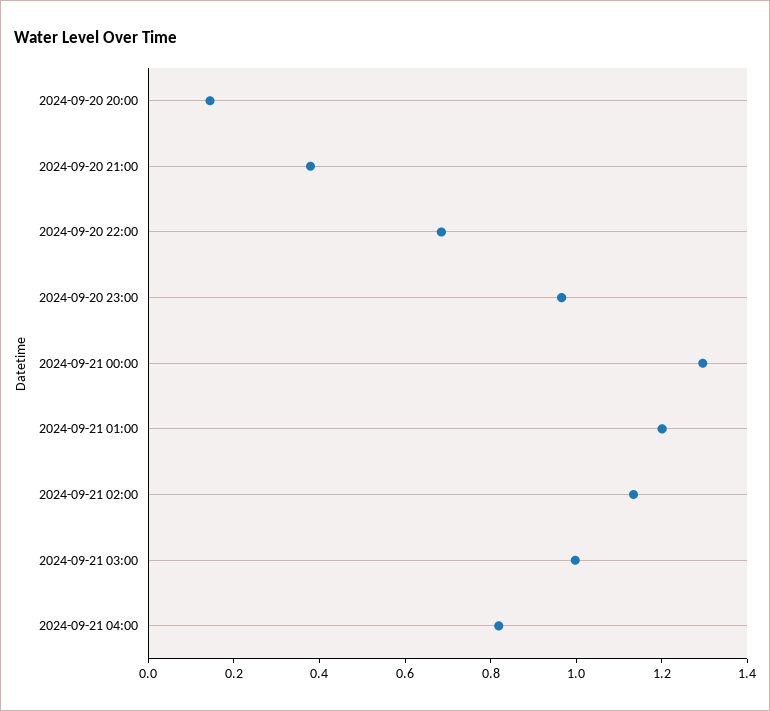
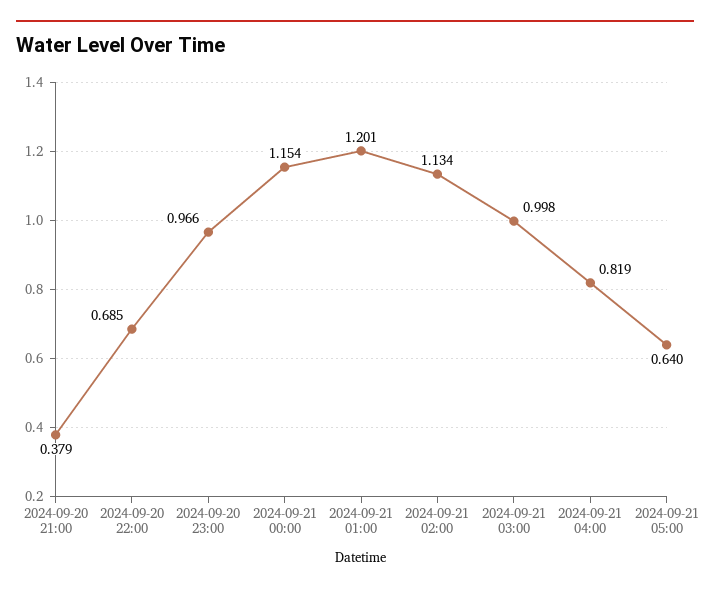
2024-09-20 20:00: 0.15 -> none
2024-09-21 00:00: 1.3 -> 1.154
2024-09-21 05:00: none -> 0.64

